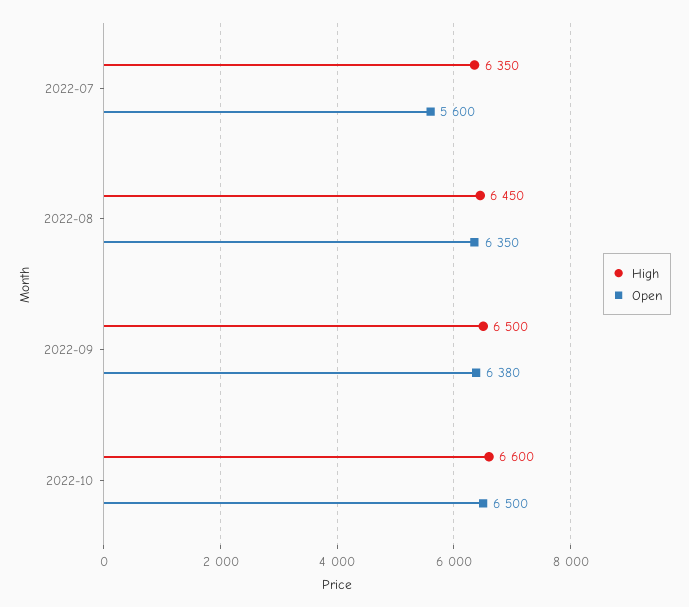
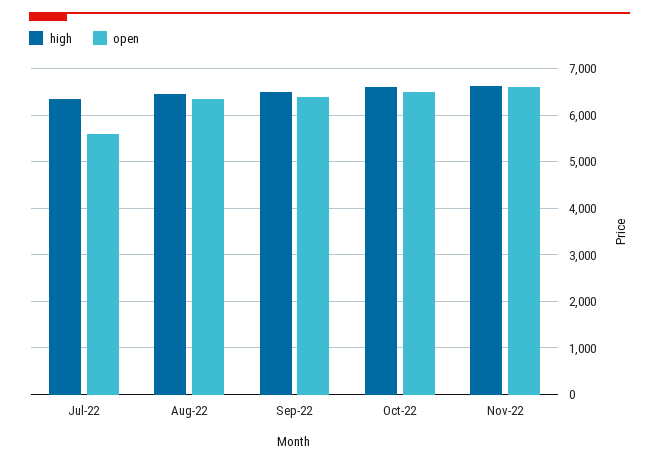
High, Nov-22: none -> 6600
Open, Nov-22: none -> 6600

